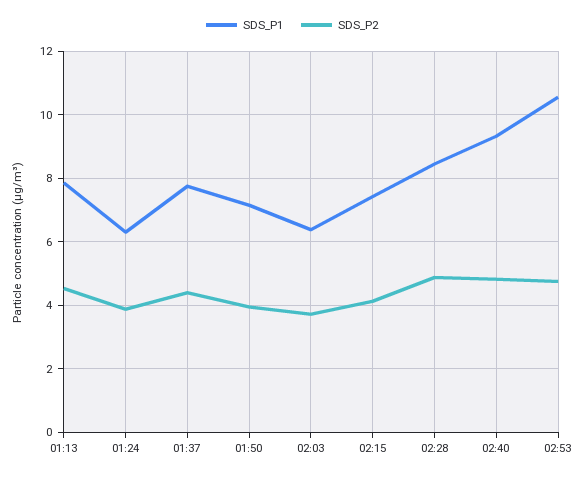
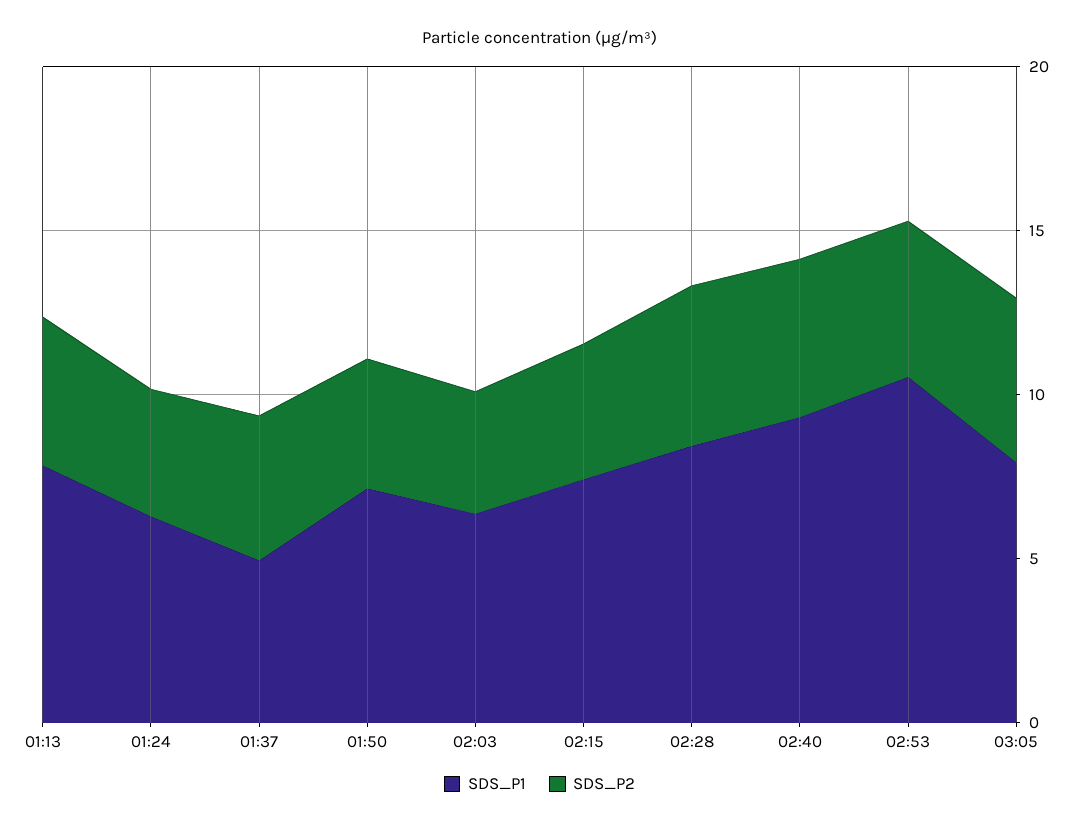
SDS_P1, 01:37: 7.8 -> 5
SDS_P1, 03:05: none -> 8
SDS_P2, 03:05: none -> 5

